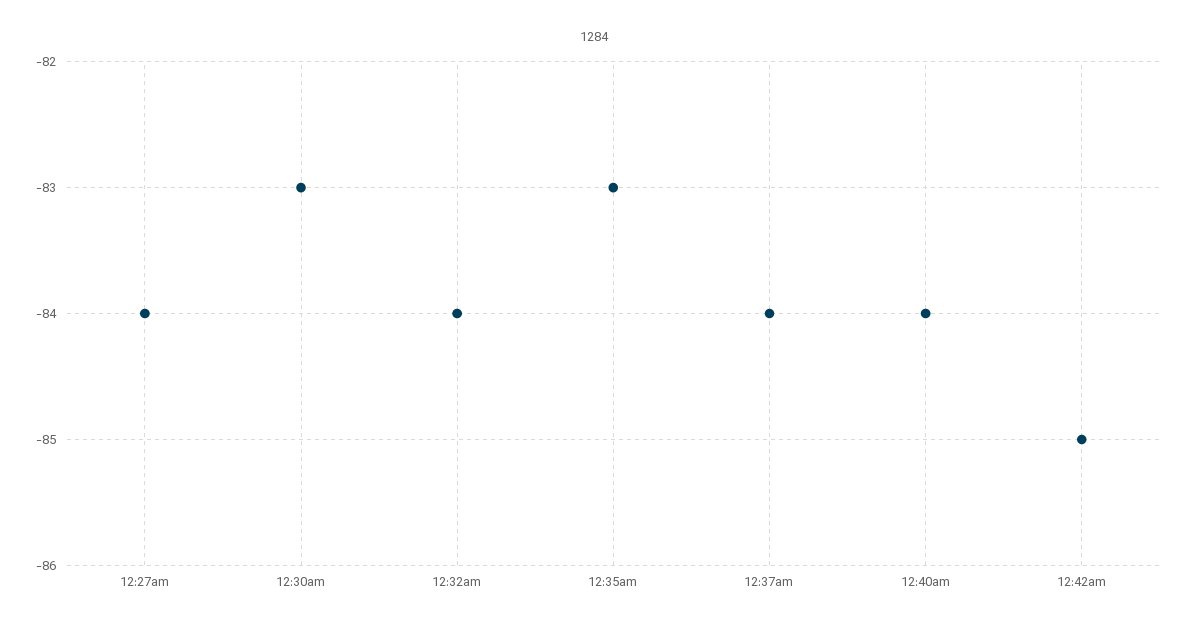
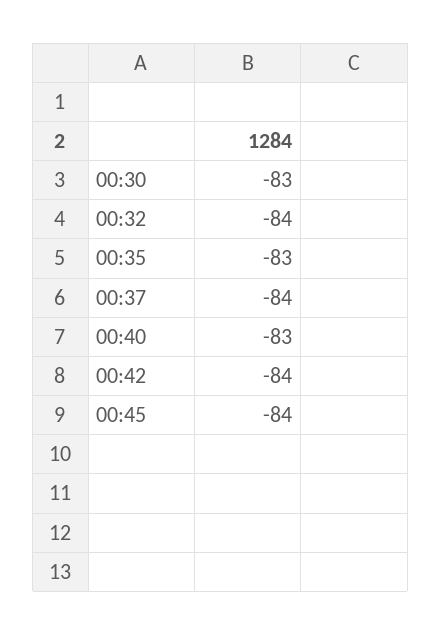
12:27am: -84 -> none
12:40am: -84 -> -83
12:42am: -85 -> -84
00:45: none -> -84

